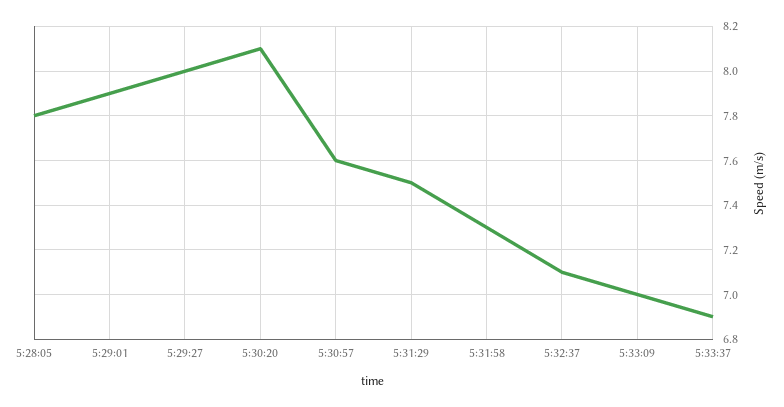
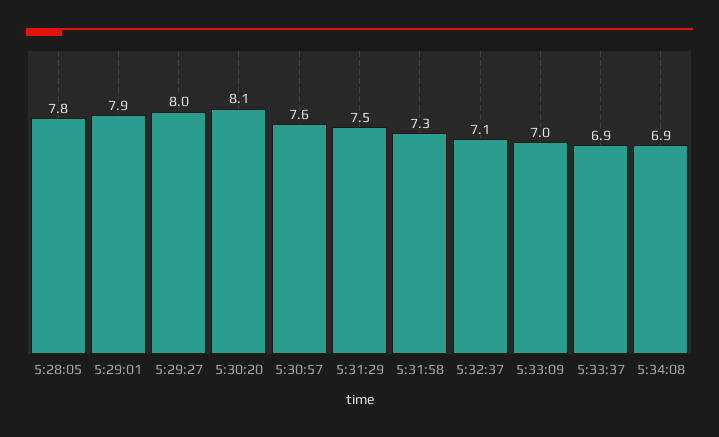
5:34:08: none -> 6.9

